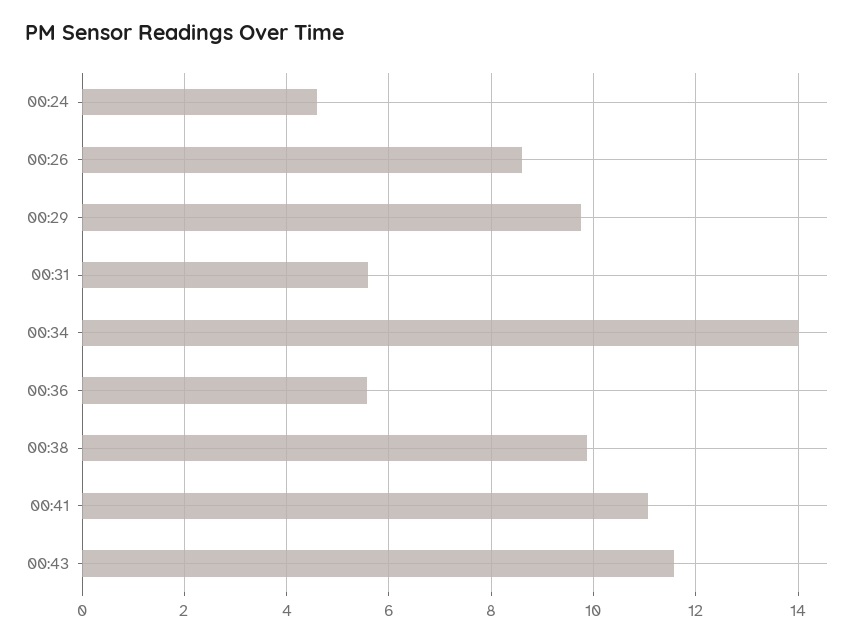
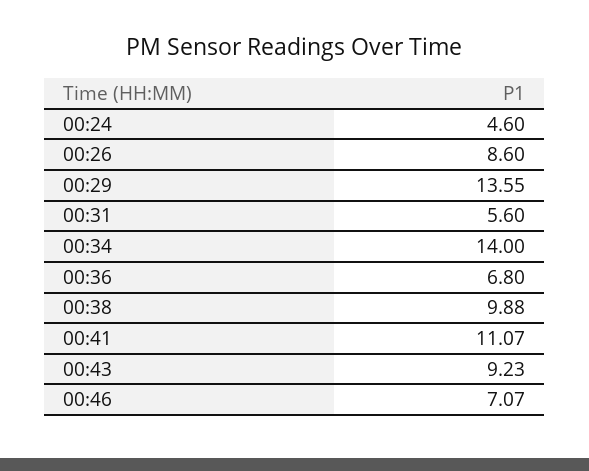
00:29: 9.8 -> 13.55
00:36: 5.6 -> 6.8
00:43: 11.6 -> 9.23
00:46: none -> 7.07

